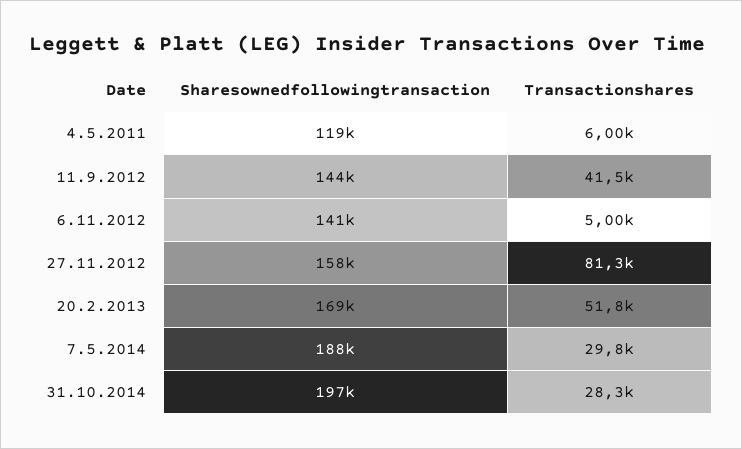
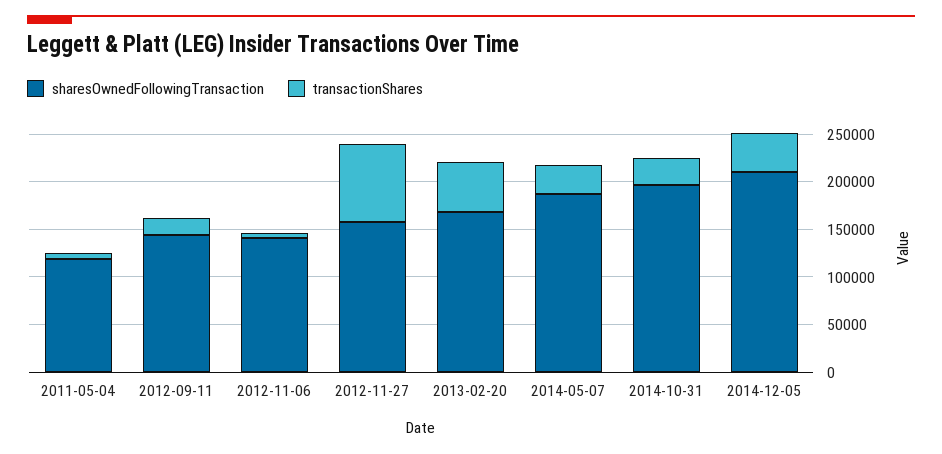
Transactionshares, 11.9.2012: 41500 -> 20000
Sharesownedfollowingtransaction, 2014-12-05: none -> 210000
Transactionshares, 2014-12-05: none -> 40000

